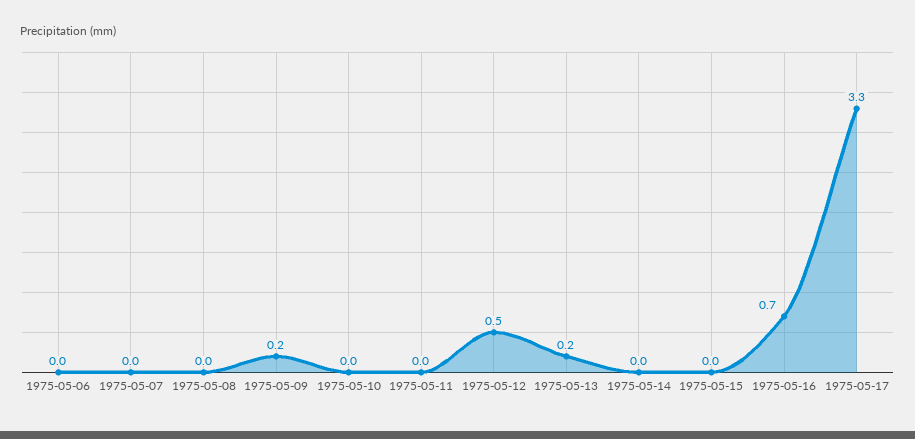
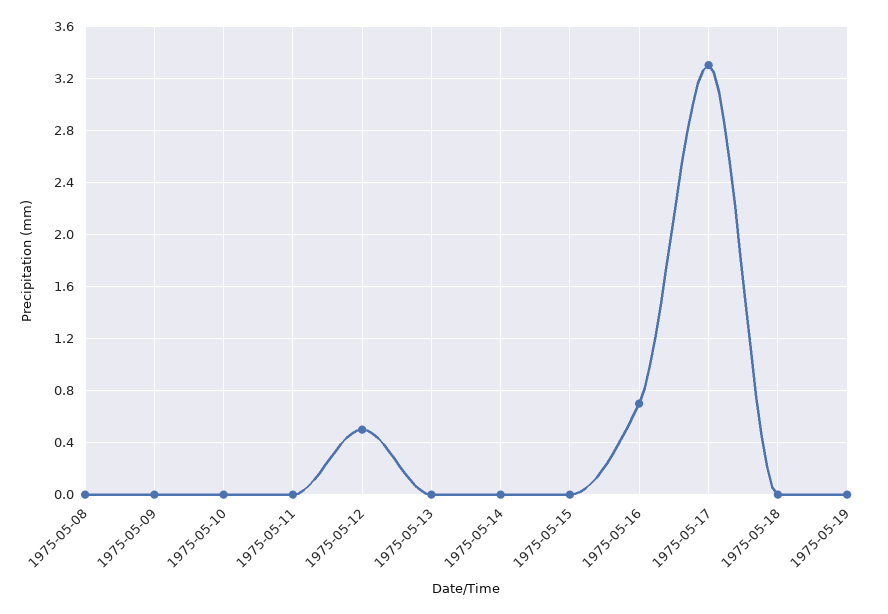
1975-05-06: 0 -> none
1975-05-07: 0 -> none
1975-05-09: 0.2 -> 0
1975-05-13: 0.2 -> 0
1975-05-18: none -> 0
1975-05-19: none -> 0

